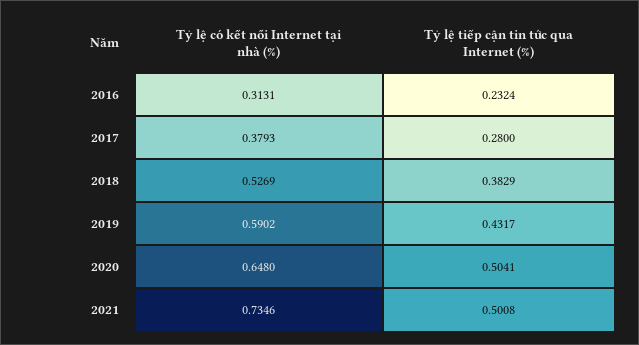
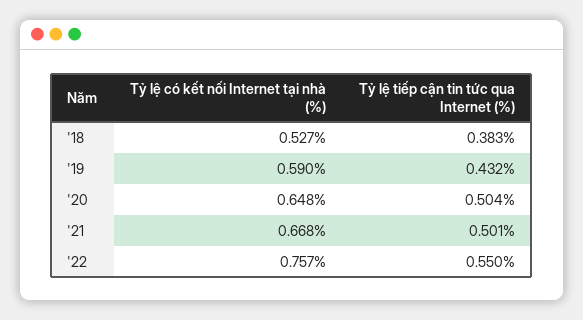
Tỷ lệ có kết nối Internet tại nhà (%), 2016: 0.3131 -> none
Tỷ lệ tiếp cận tin tức qua Internet (%), 2016: 0.2324 -> none
Tỷ lệ có kết nối Internet tại nhà (%), 2017: 0.3793 -> none
Tỷ lệ tiếp cận tin tức qua Internet (%), 2017: 0.28 -> none
Tỷ lệ có kết nối Internet tại nhà (%), 2021: 0.7346 -> 0.668
Tỷ lệ có kết nối Internet tại nhà (%), '22: none -> 0.757
Tỷ lệ tiếp cận tin tức qua Internet (%), '22: none -> 0.55

